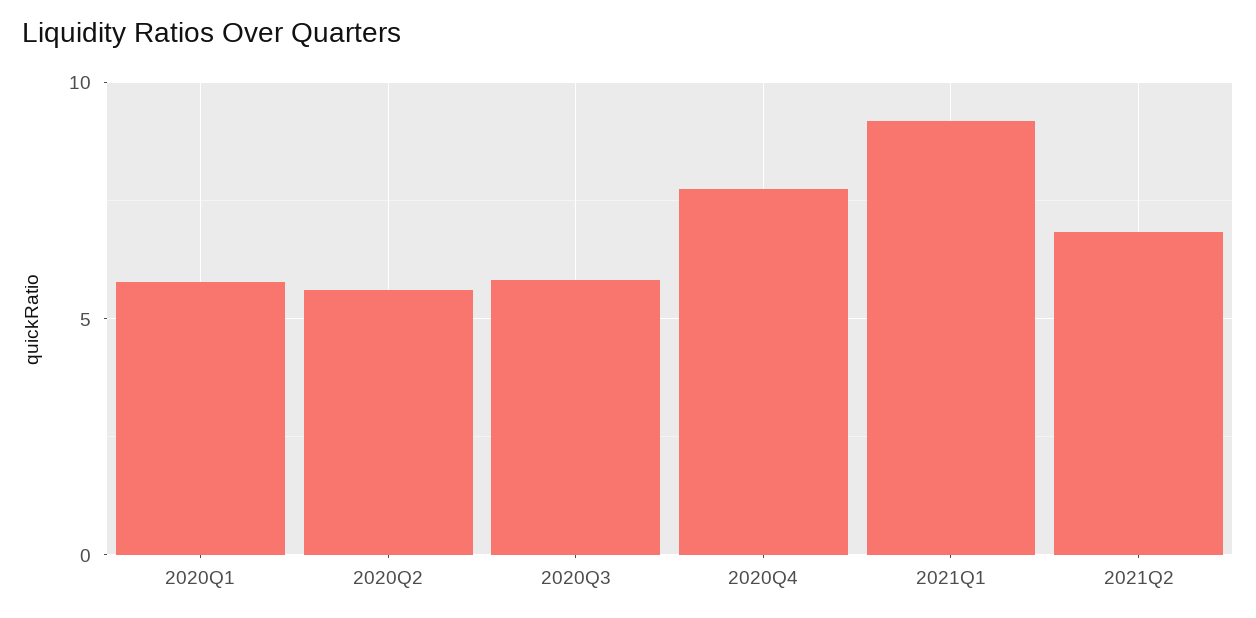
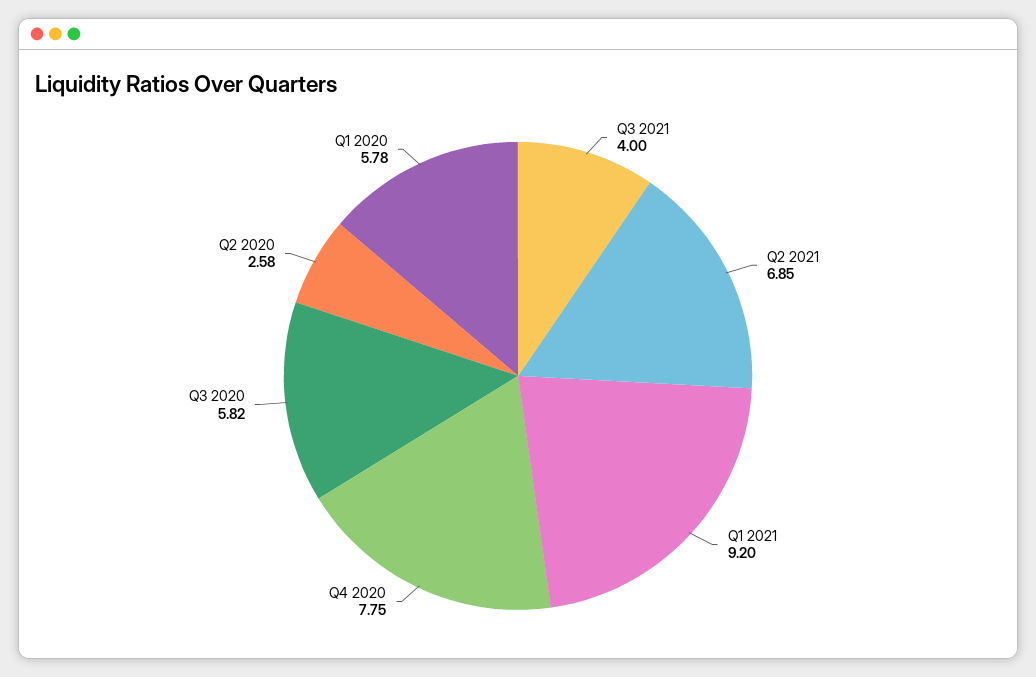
2020Q2: 5.5 -> 2.58
Q3 2021: none -> 4

